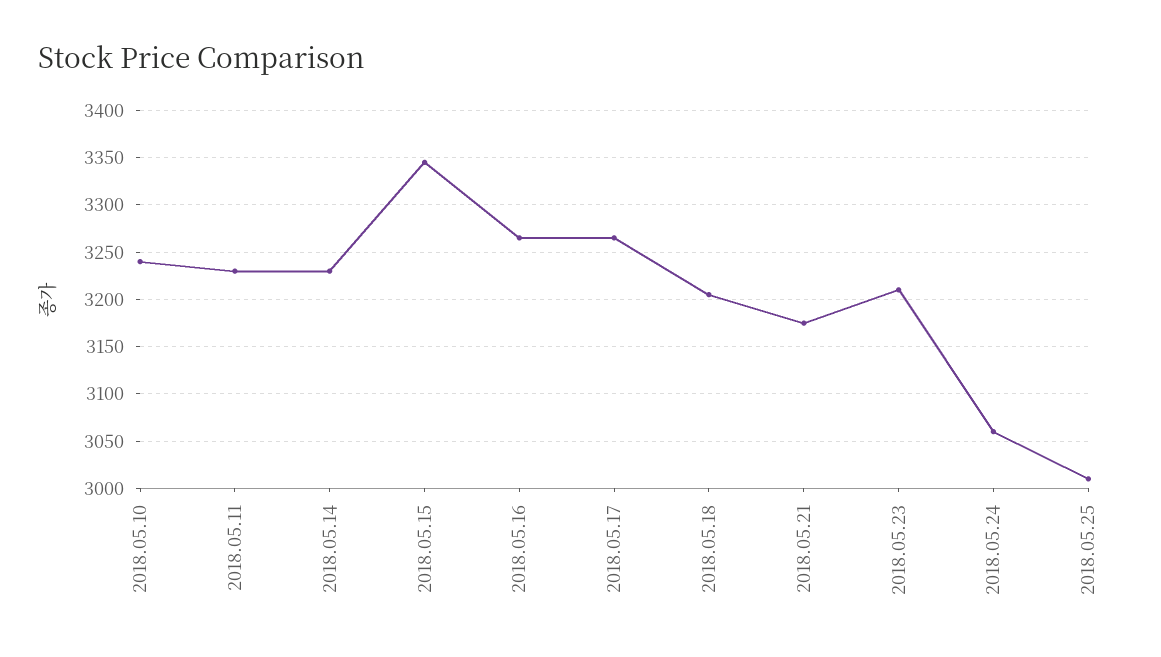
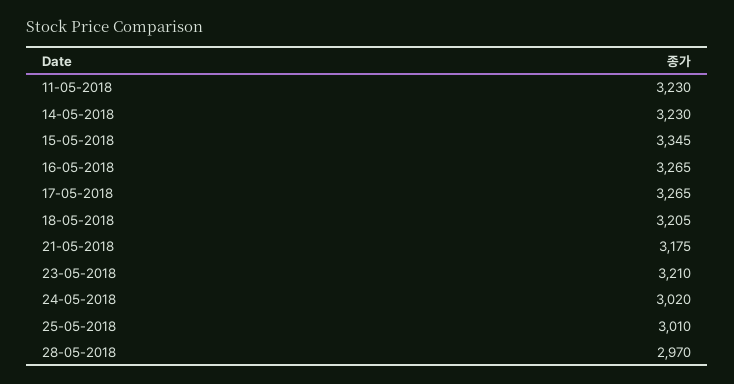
2018.05.10: 3240 -> none
2018.05.24: 3060 -> 3020
28-05-2018: none -> 2970

